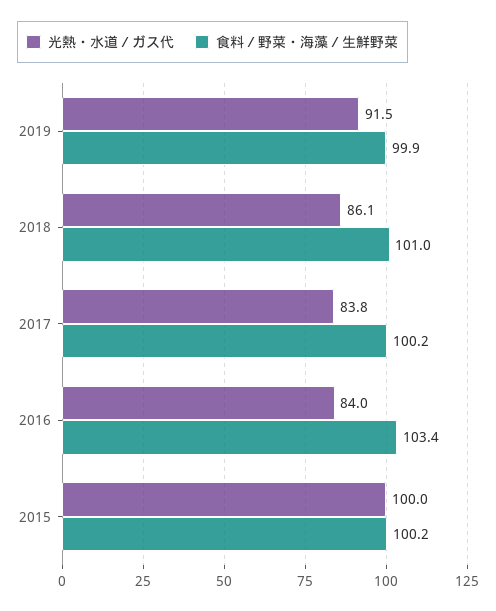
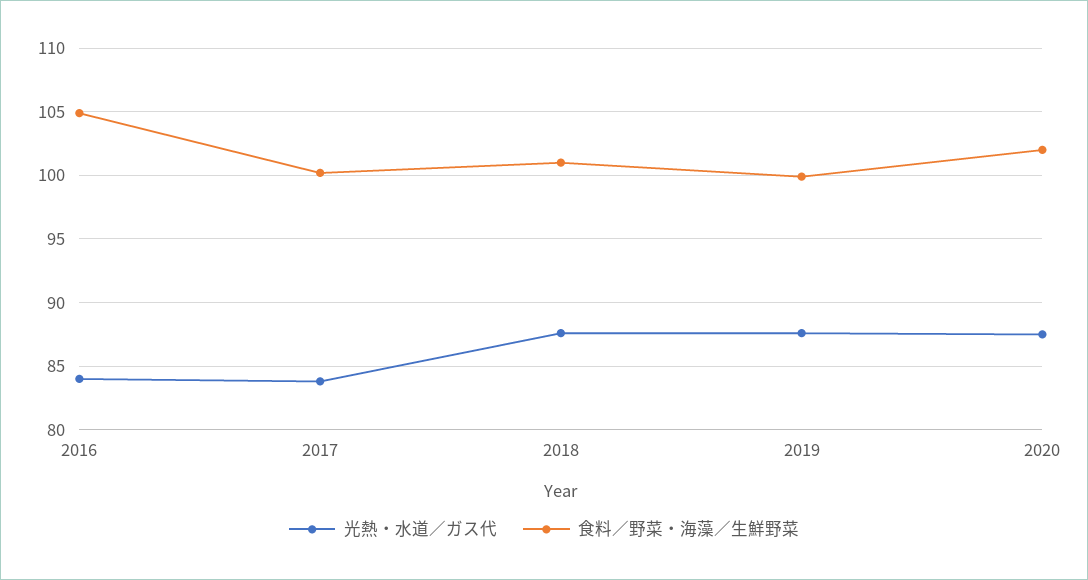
光熱・水道／ガス代, 2019: 91.5 -> 87.5
光熱・水道／ガス代, 2018: 86.1 -> 87.5
食料／野菜・海藻／生鮮野菜, 2016: 103.4 -> 105
光熱・水道／ガス代, 2015: 100 -> none
食料／野菜・海藻／生鮮野菜, 2015: 100.2 -> none
光熱・水道／ガス代, 2020: none -> 87.5
食料／野菜・海藻／生鮮野菜, 2020: none -> 102

